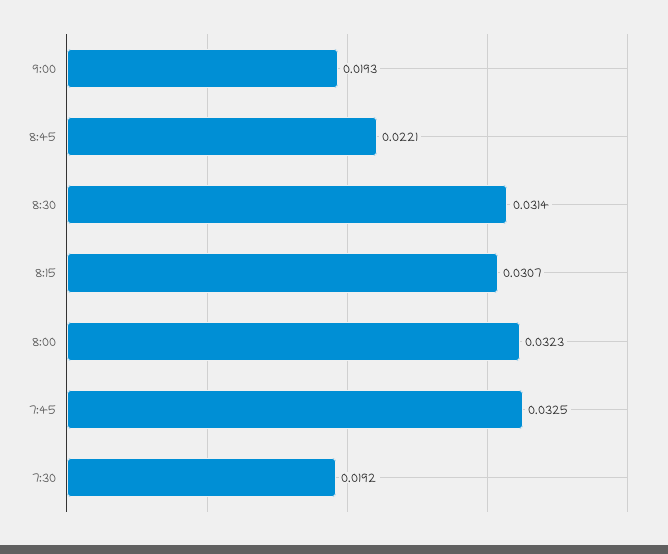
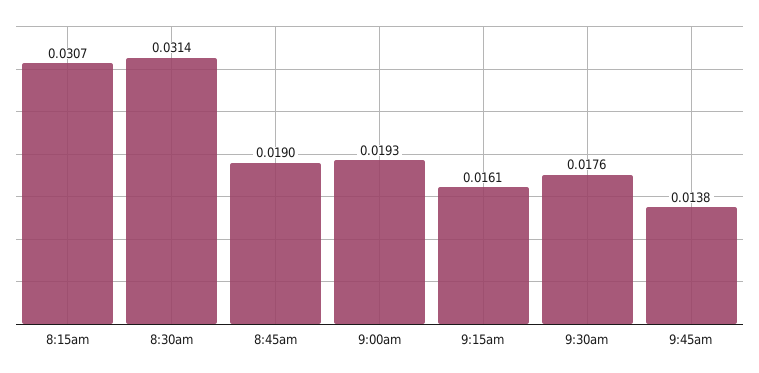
8:45: 0.0221 -> 0.019
8:00: 0.0323 -> none
7:45: 0.0325 -> none
7:30: 0.0192 -> none
9:15am: none -> 0.0161
9:30am: none -> 0.0176
9:45am: none -> 0.0138

